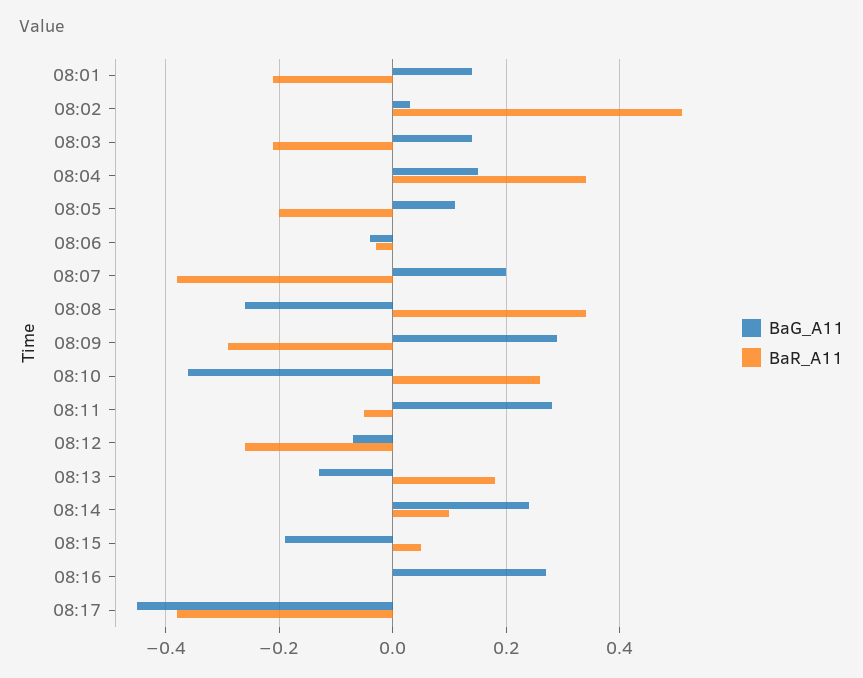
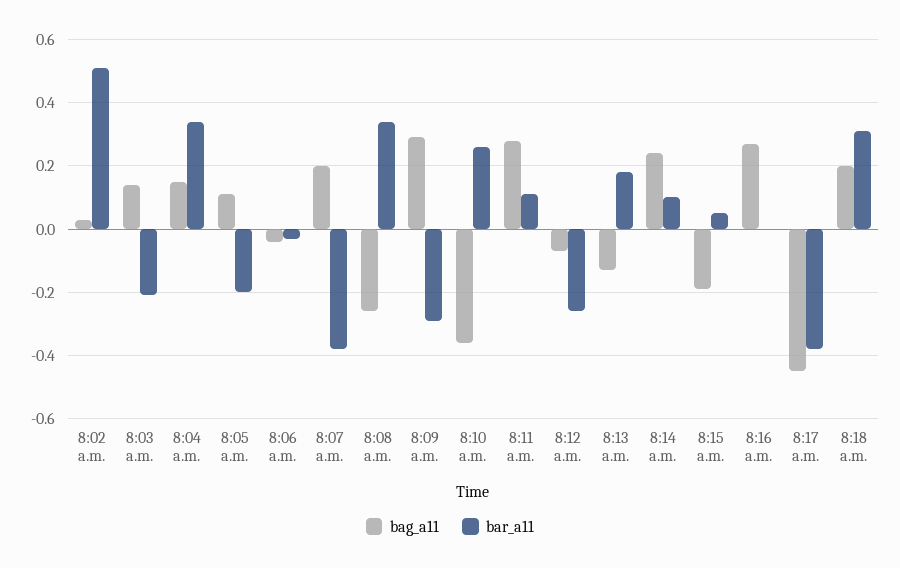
BaG_A11, 08:01: 0.15 -> none
BaR_A11, 08:01: -0.2 -> none
BaR_A11, 08:11: -0.05 -> 0.1
BaG_A11, 8:18 a.m.: none -> 0.2
BaR_A11, 8:18 a.m.: none -> 0.3

